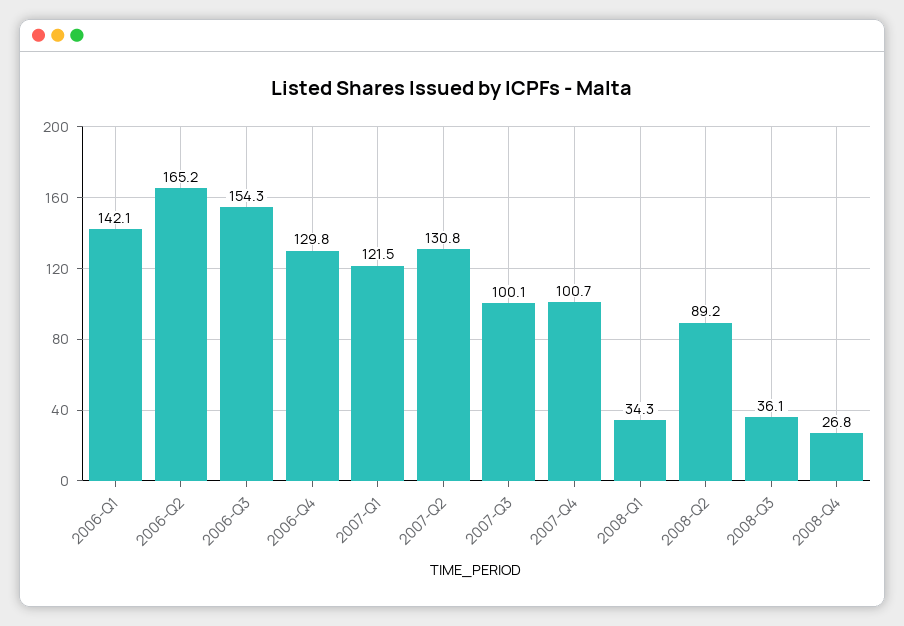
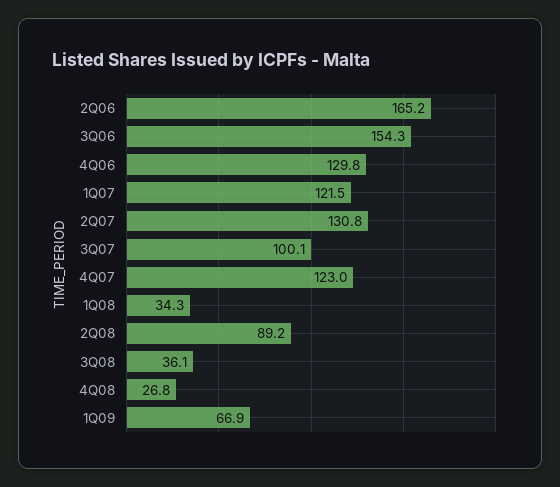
2006-Q1: 142.1 -> none
2007-Q4: 100.7 -> 123
1Q09: none -> 66.9

